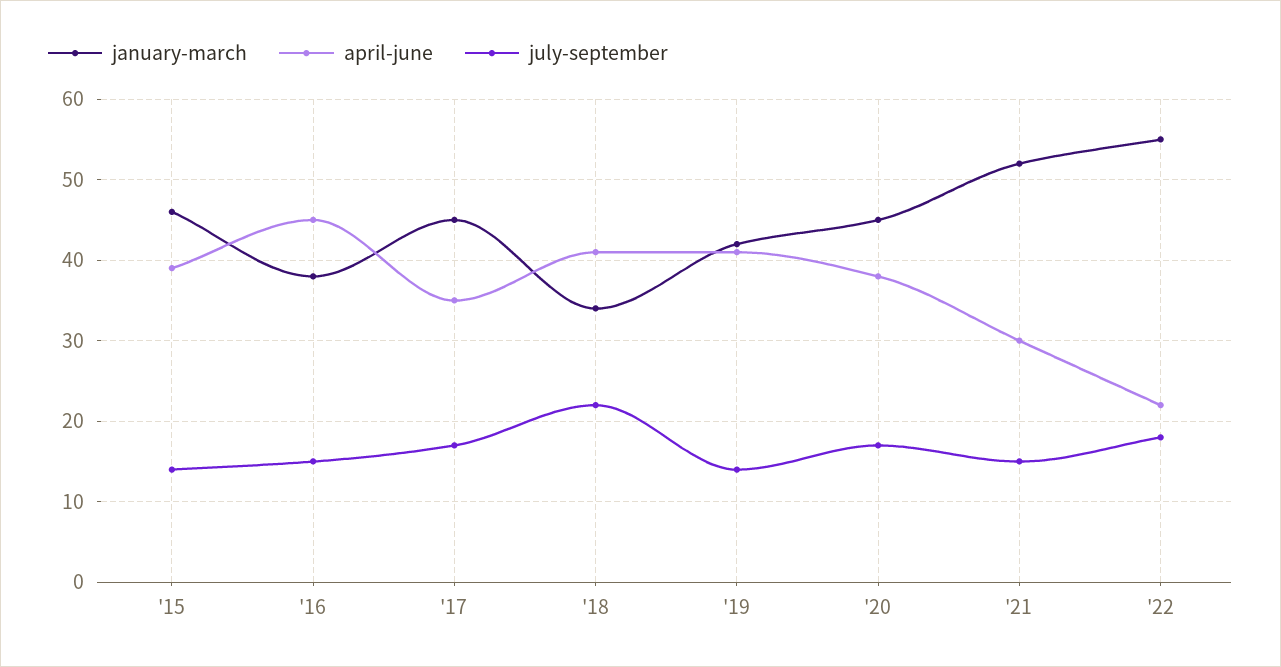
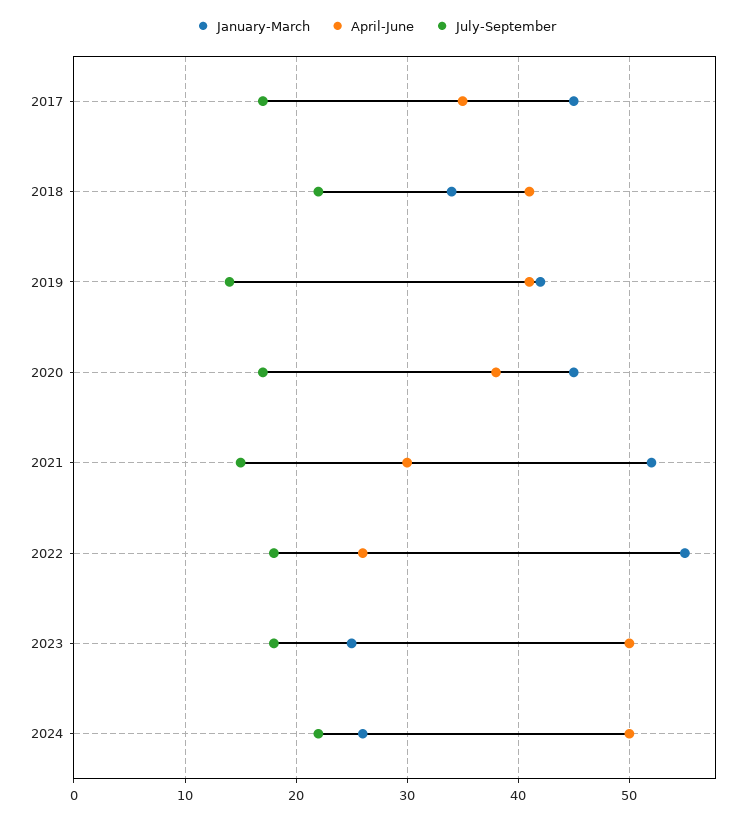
january-march, '15: 46 -> none
april-june, '15: 39 -> none
july-september, '15: 14 -> none
january-march, '16: 38 -> none
april-june, '16: 45 -> none
july-september, '16: 15 -> none
april-june, '22: 22 -> 26
january-march, 2023: none -> 25
april-june, 2023: none -> 50
july-september, 2023: none -> 18
january-march, 2024: none -> 26
april-june, 2024: none -> 50
july-september, 2024: none -> 22

